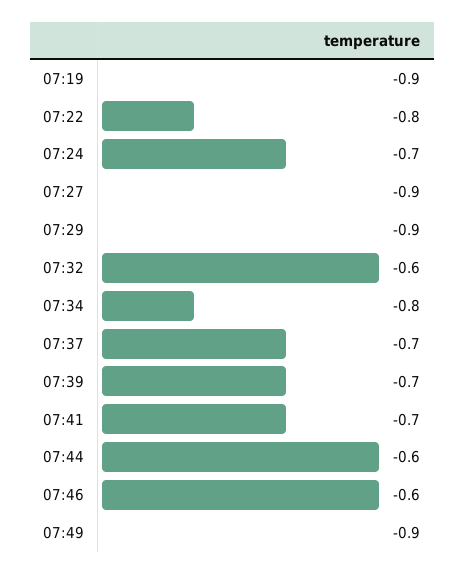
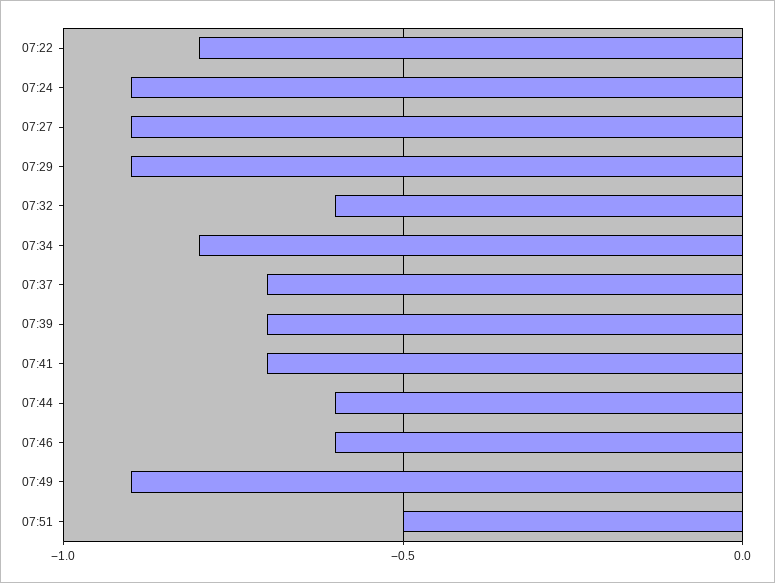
07:19: -0.9 -> none
07:24: -0.7 -> -0.9
07:51: none -> -0.5

